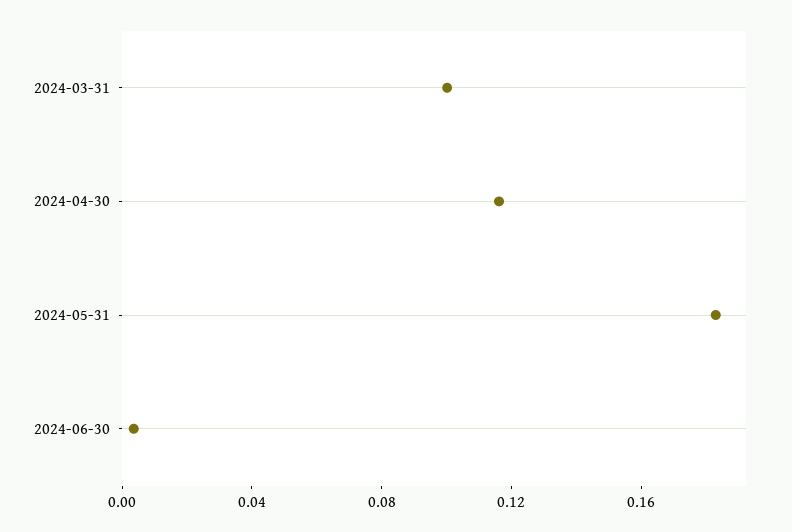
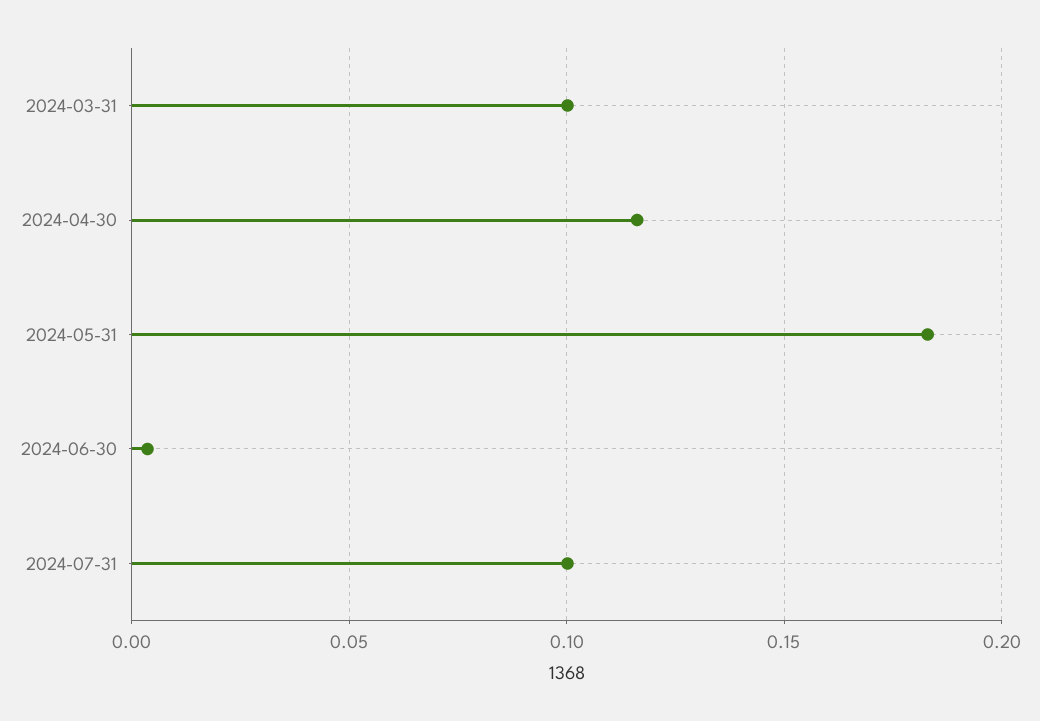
2024-07-31: none -> 0.1

